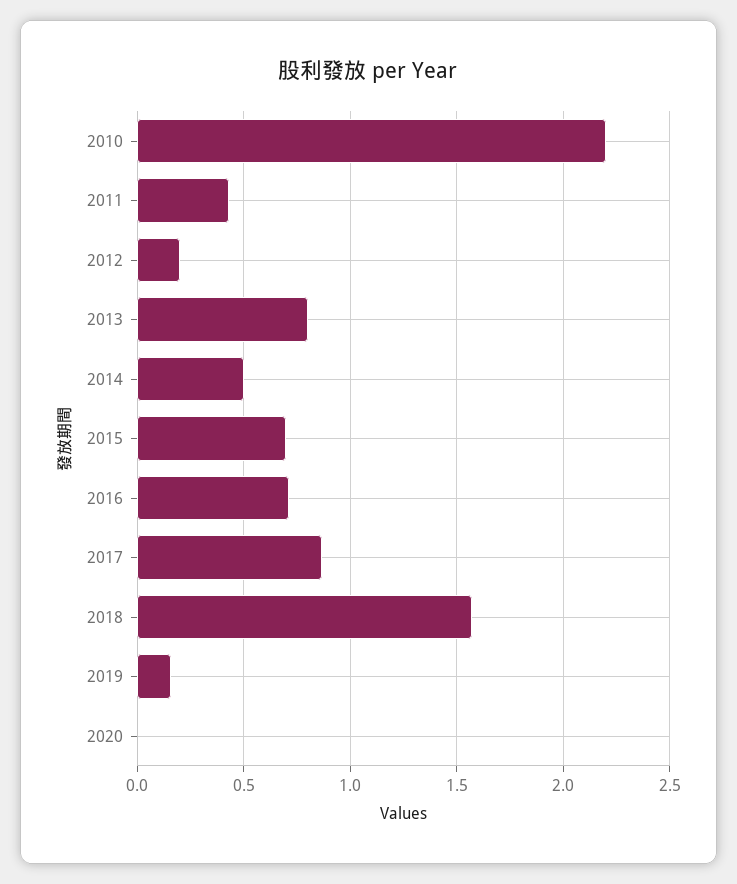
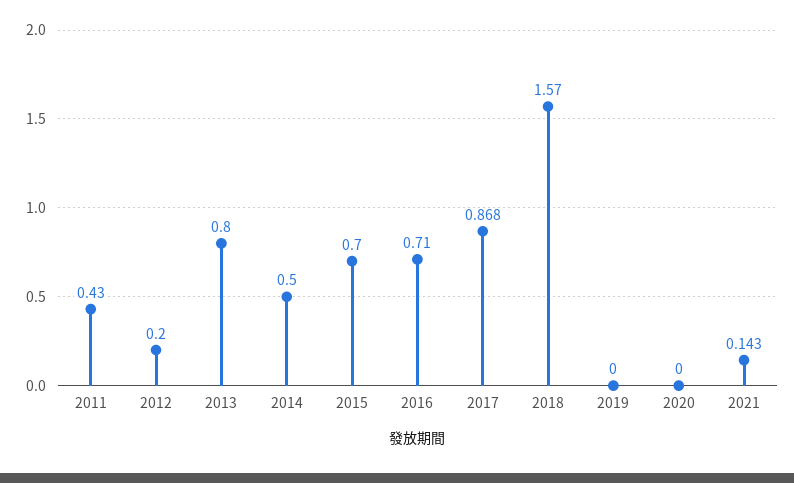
2010: 2.2 -> none
2019: 0.15 -> 0
2021: none -> 0.143

